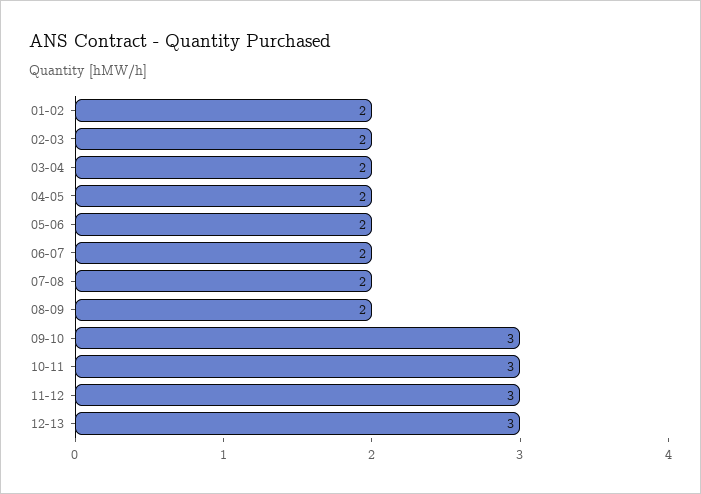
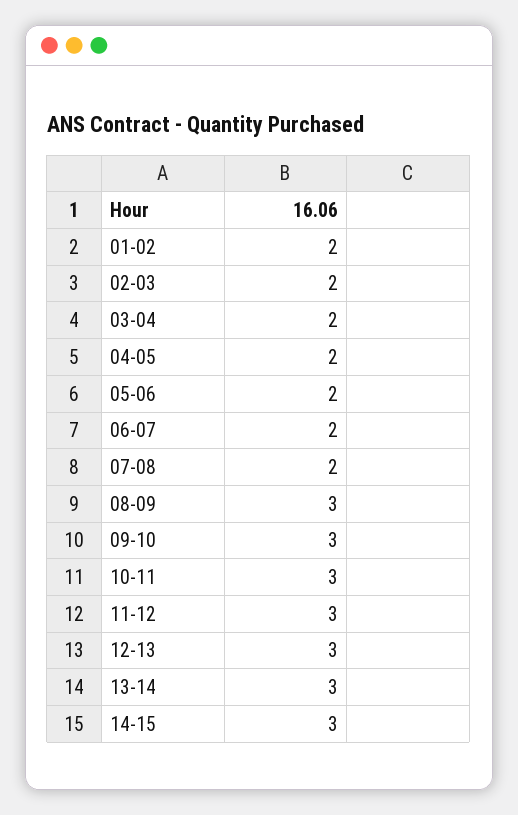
08-09: 2 -> 3
13-14: none -> 3
14-15: none -> 3

